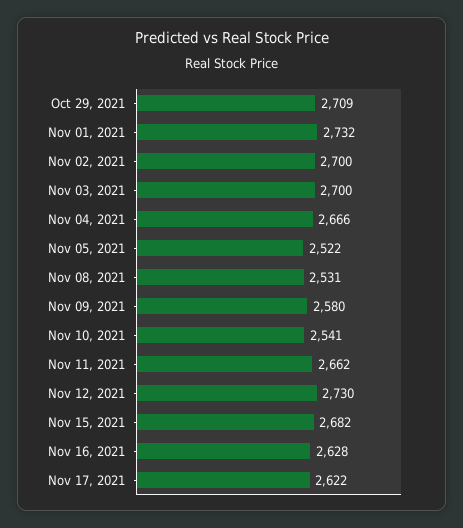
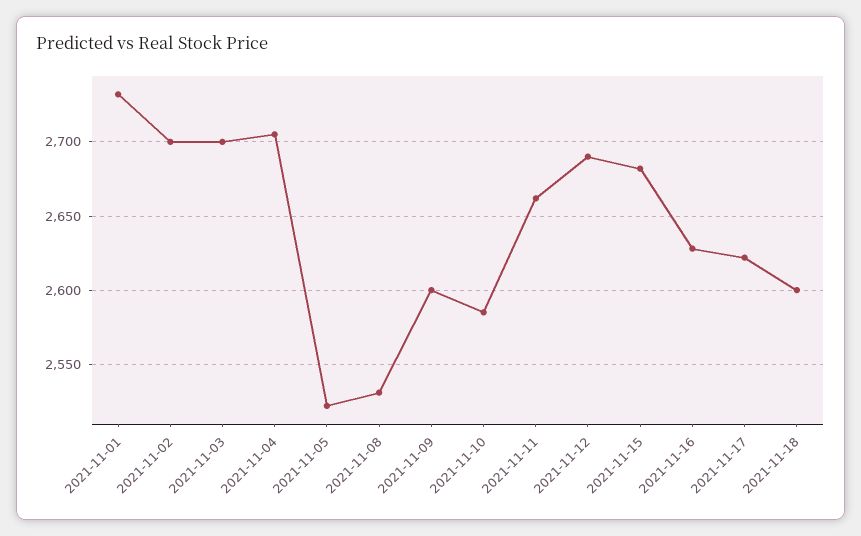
Oct 29, 2021: 2709 -> none
Nov 04, 2021: 2666 -> 2705
Nov 09, 2021: 2580 -> 2600
Nov 10, 2021: 2541 -> 2585
Nov 12, 2021: 2730 -> 2690
2021-11-18: none -> 2600

